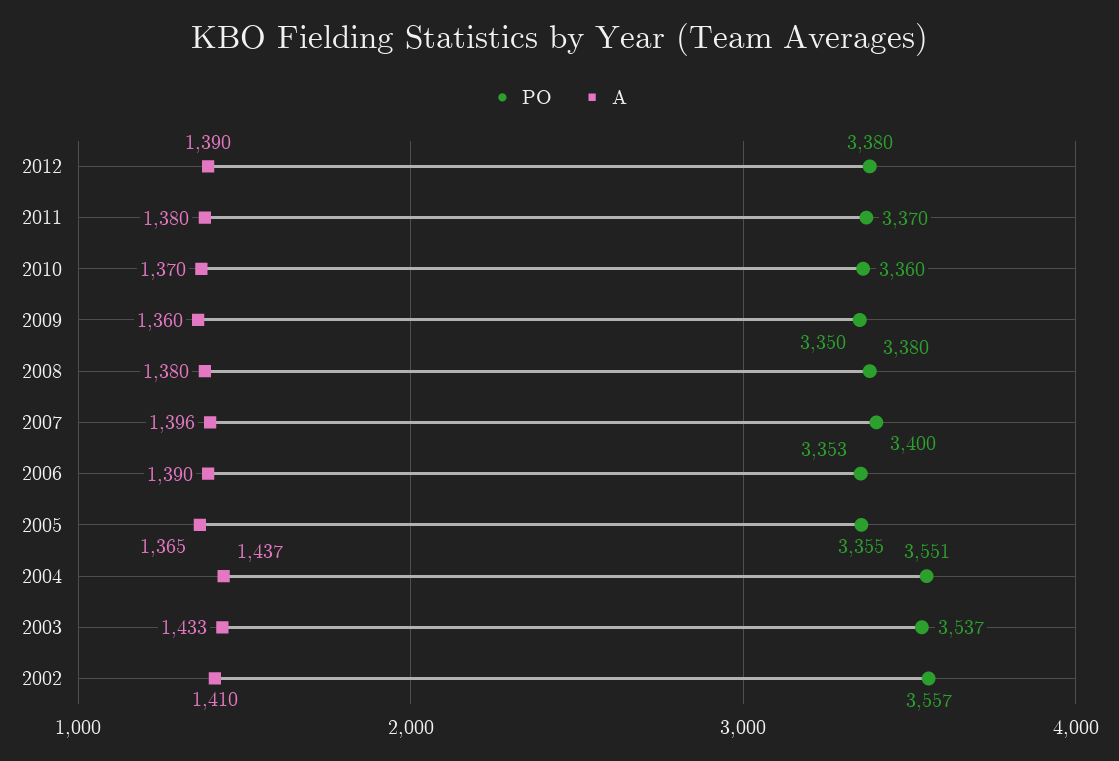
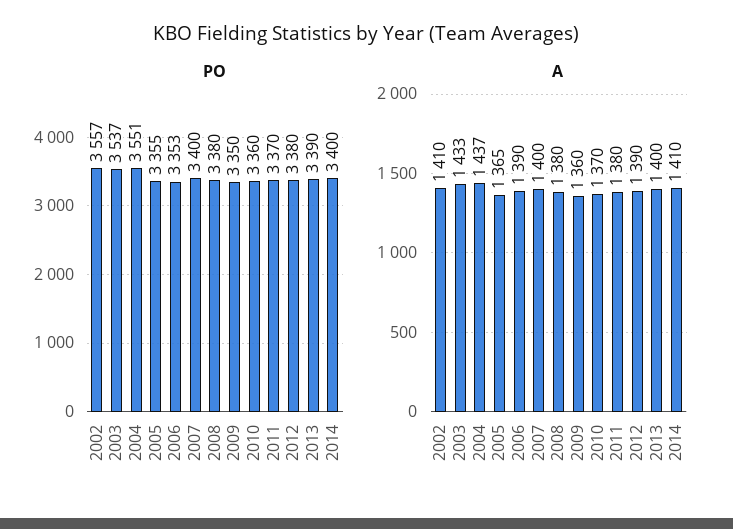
A, 2007: 1396 -> 1400
PO, 2013: none -> 3390
PO, 2014: none -> 3400
A, 2013: none -> 1400
A, 2014: none -> 1410

